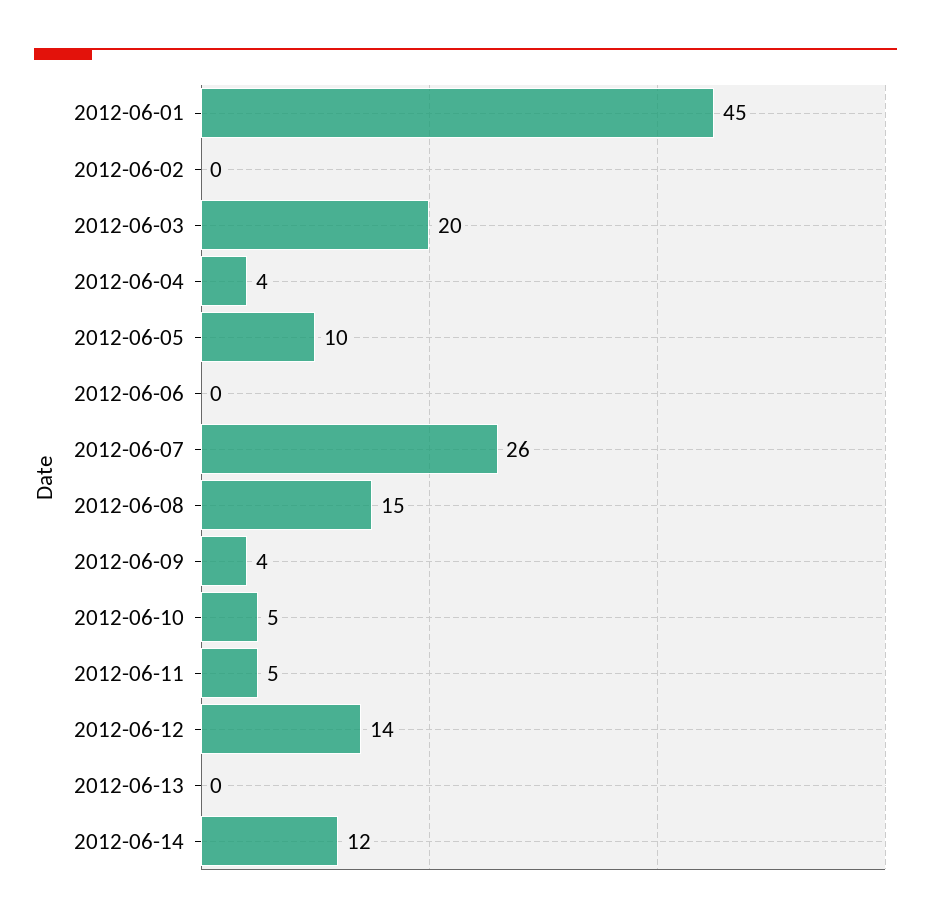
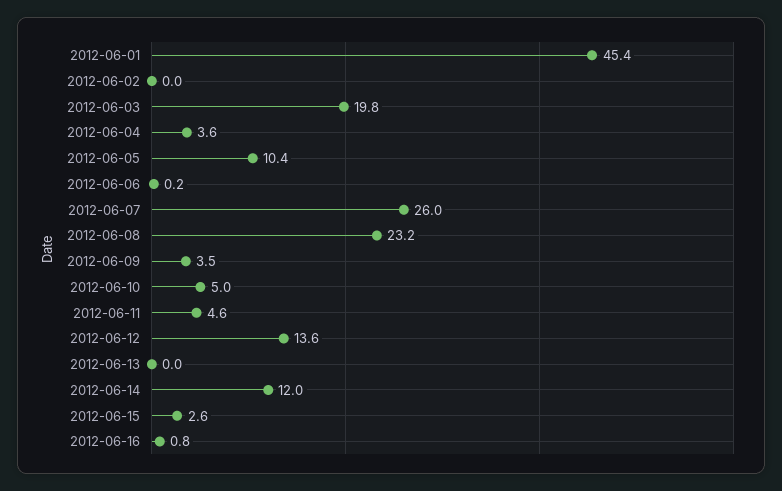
2012-06-08: 15 -> 23.2
2012-06-15: none -> 2.6
2012-06-16: none -> 0.8

